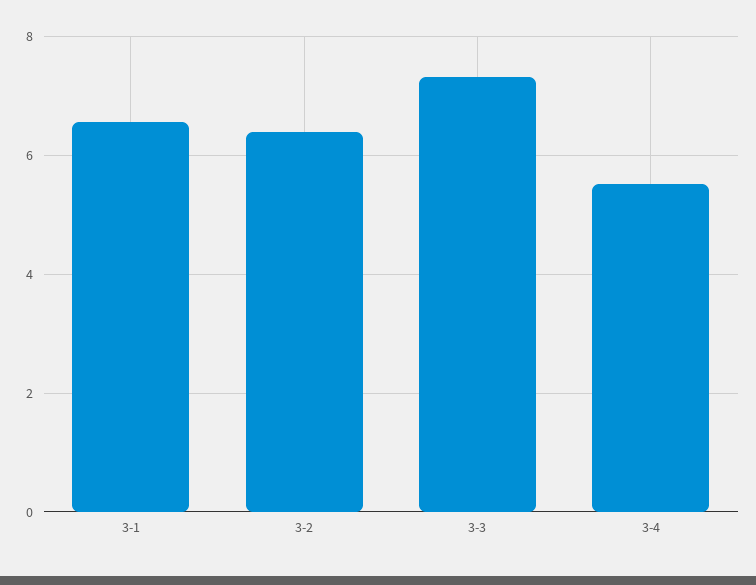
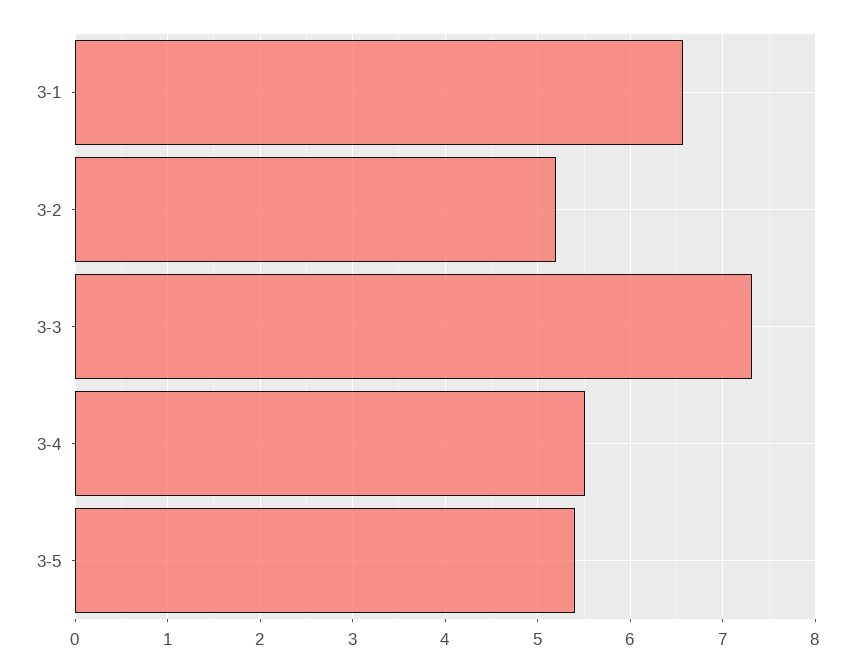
3-2: 6.4 -> 5.2
3-5: none -> 5.4

